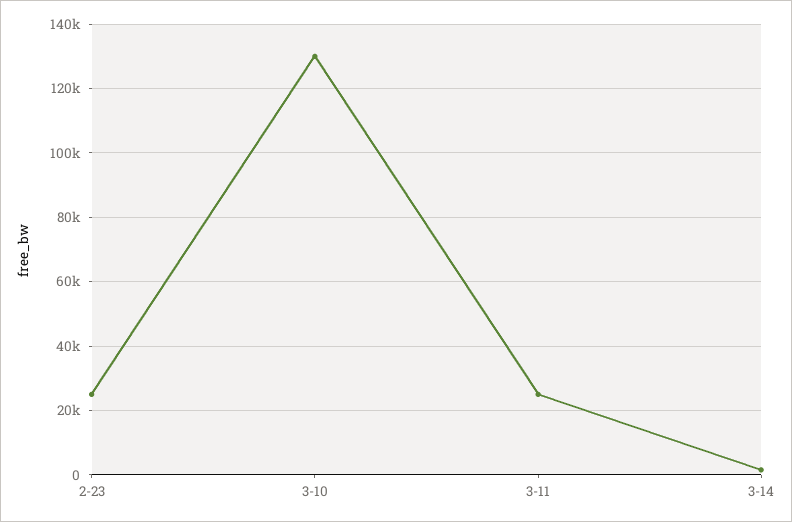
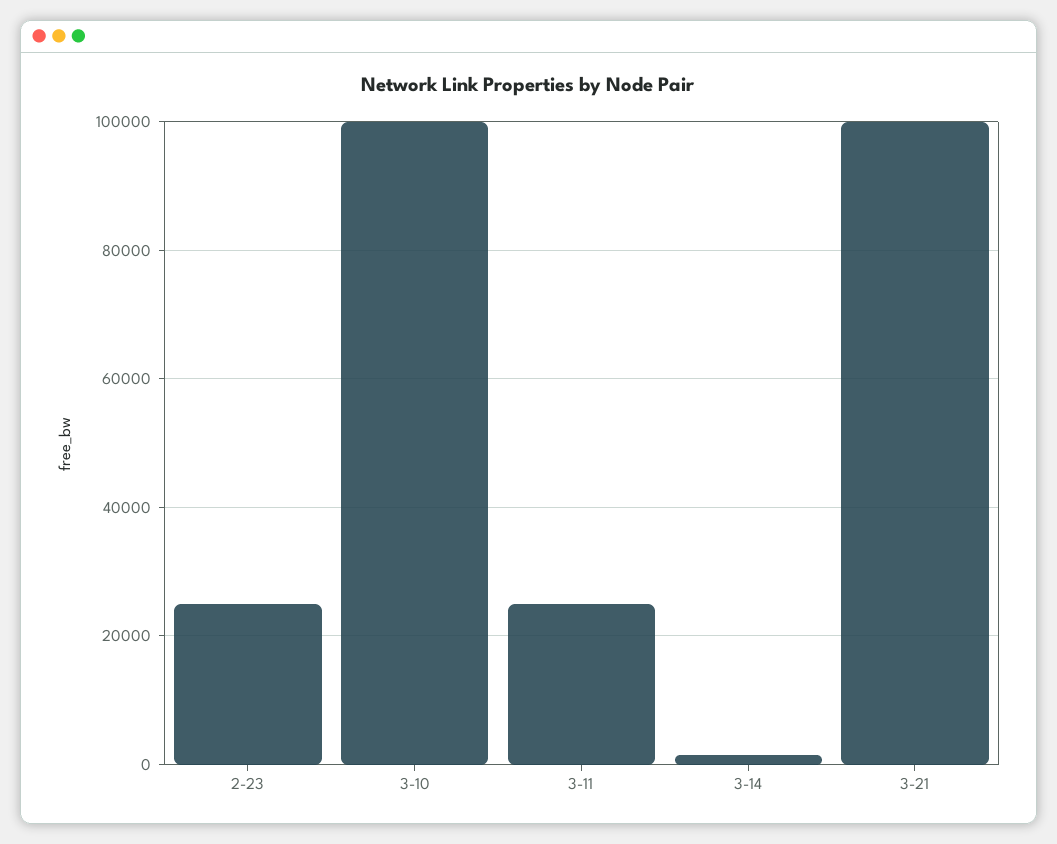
3-10: 130000 -> 100000
3-21: none -> 100000

